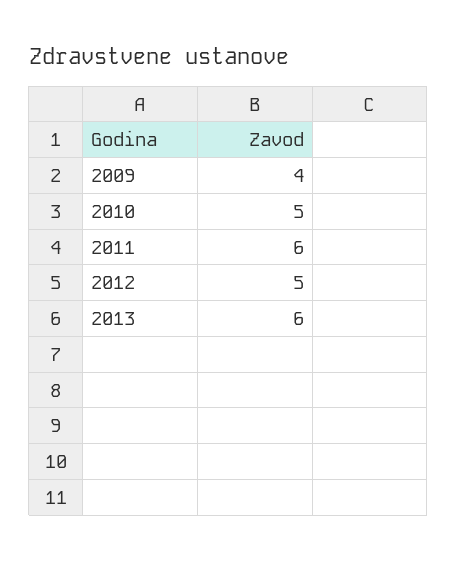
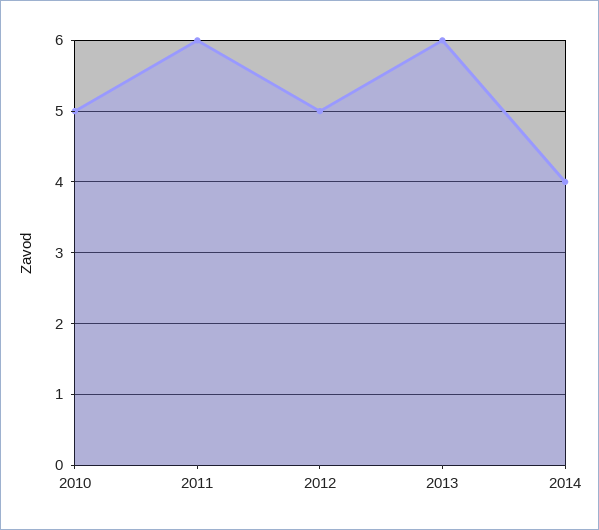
2009: 4 -> none
2014: none -> 4

